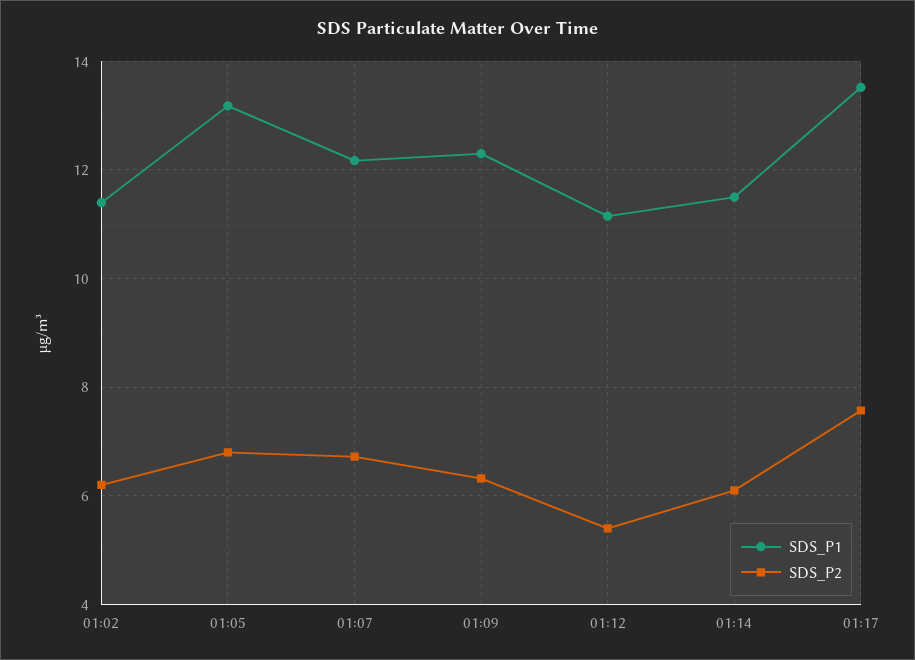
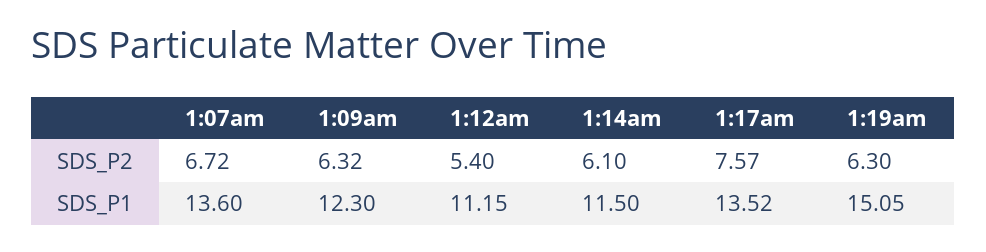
SDS_P1, 01:02: 11.4 -> none
SDS_P2, 01:02: 6.2 -> none
SDS_P1, 01:05: 13.2 -> none
SDS_P2, 01:05: 6.8 -> none
SDS_P1, 01:07: 12.2 -> 13.6
SDS_P2, 1:19am: none -> 6.3
SDS_P1, 1:19am: none -> 15.05

